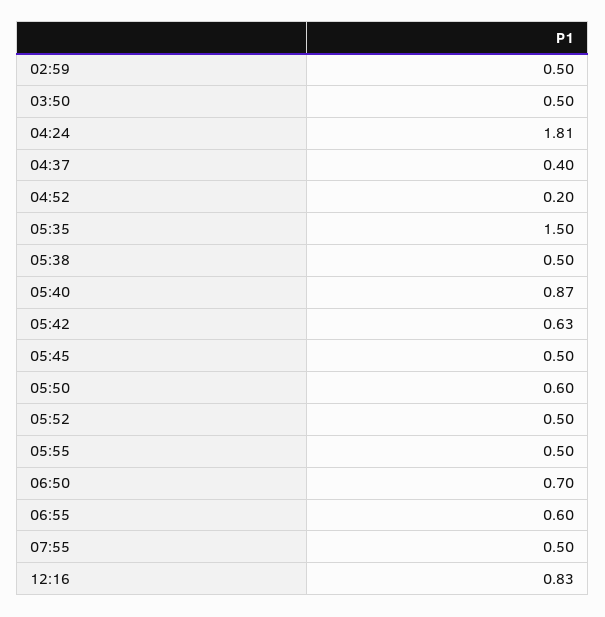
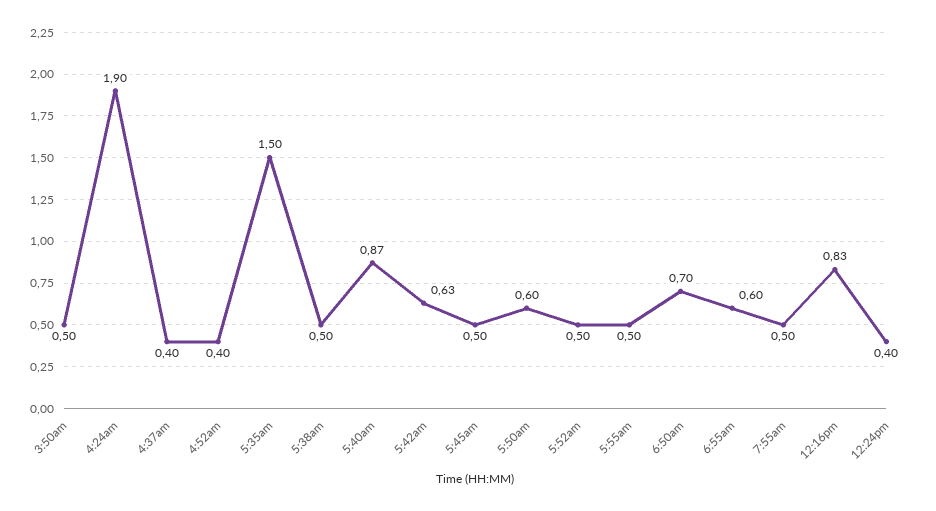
02:59: 0.5 -> none
04:24: 1.81 -> 1.9
04:52: 0.2 -> 0.4
12:24pm: none -> 0.4

